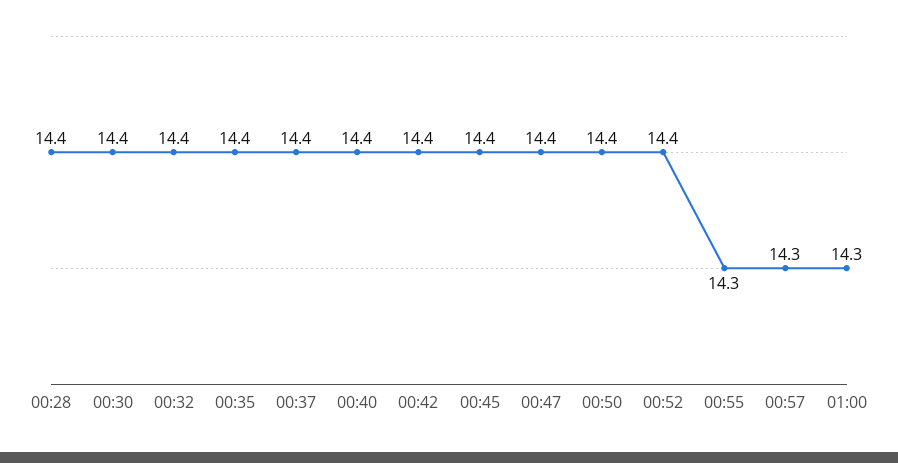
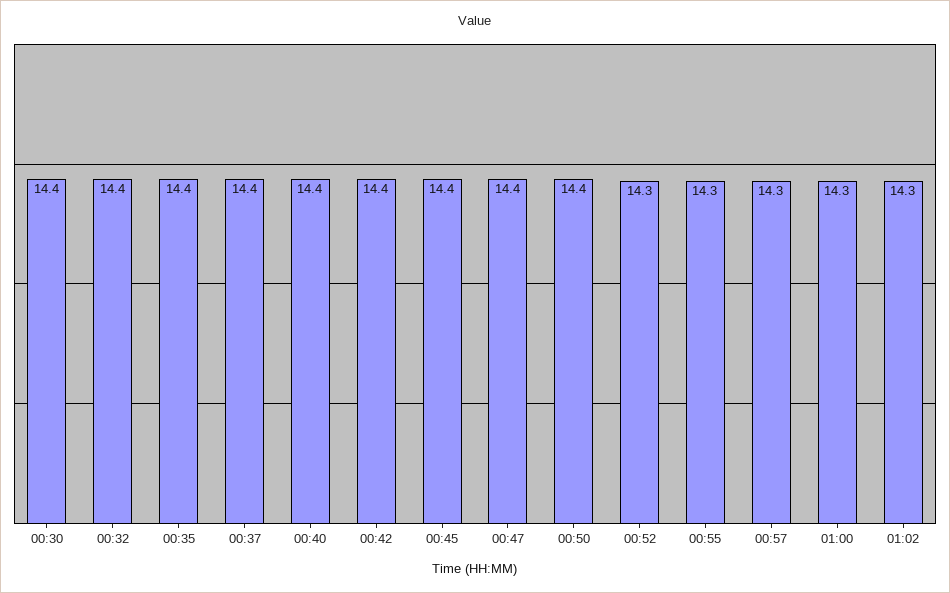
00:28: 14.4 -> none
00:52: 14.4 -> 14.3
01:02: none -> 14.3

